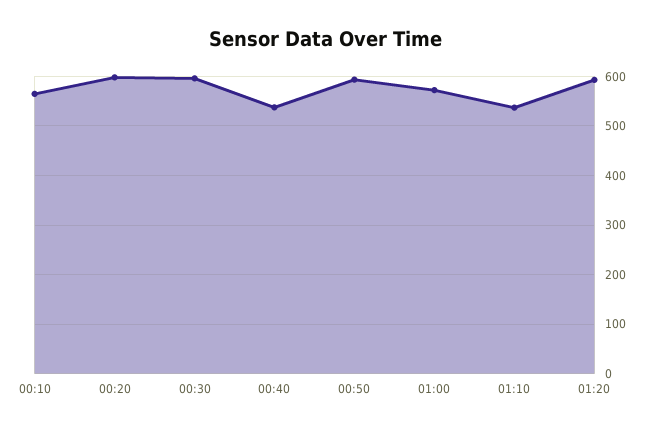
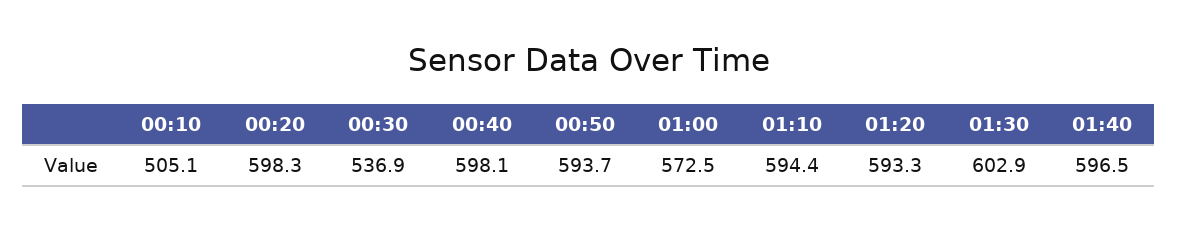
00:10: 560 -> 505.1
00:30: 600 -> 536.9
00:40: 540 -> 598.1
01:10: 540 -> 594.4
01:30: none -> 602.9
01:40: none -> 596.5

